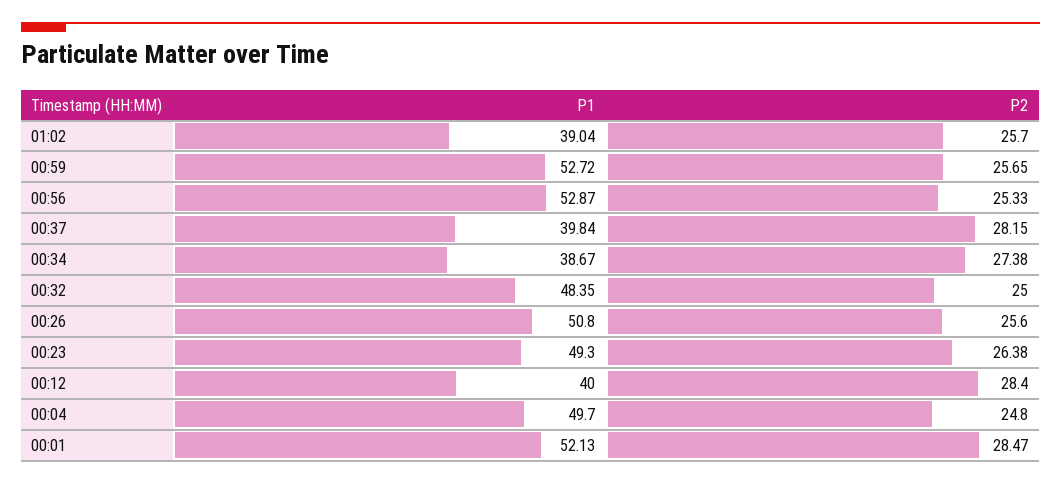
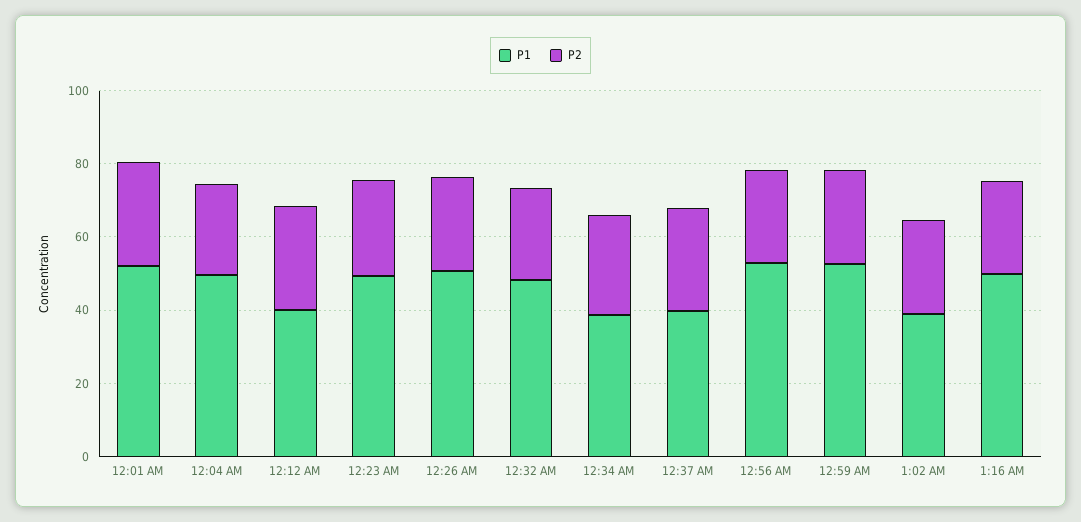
P1, 1:16 AM: none -> 50
P2, 1:16 AM: none -> 25

